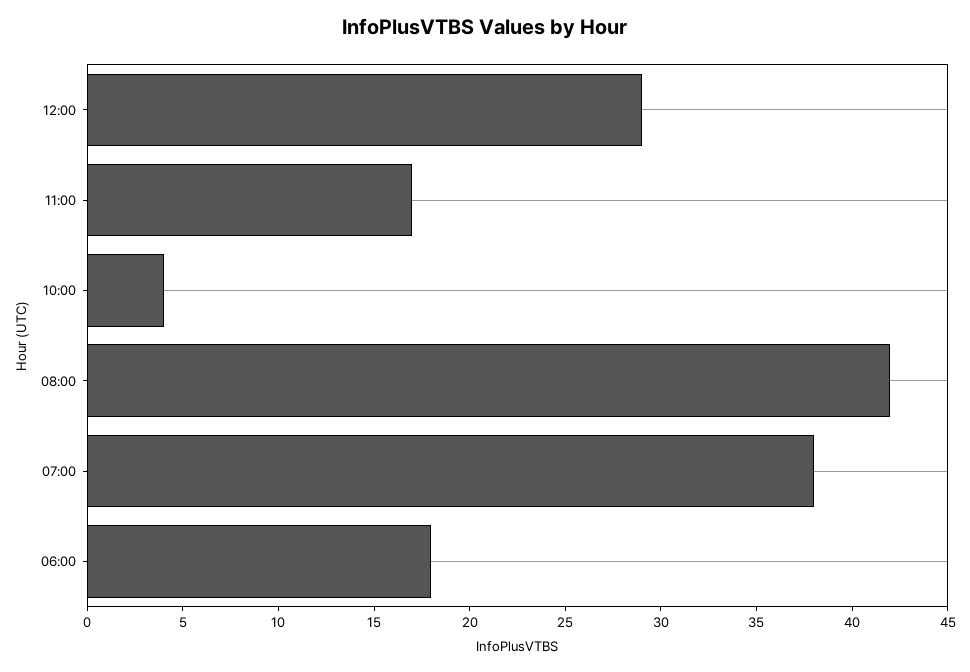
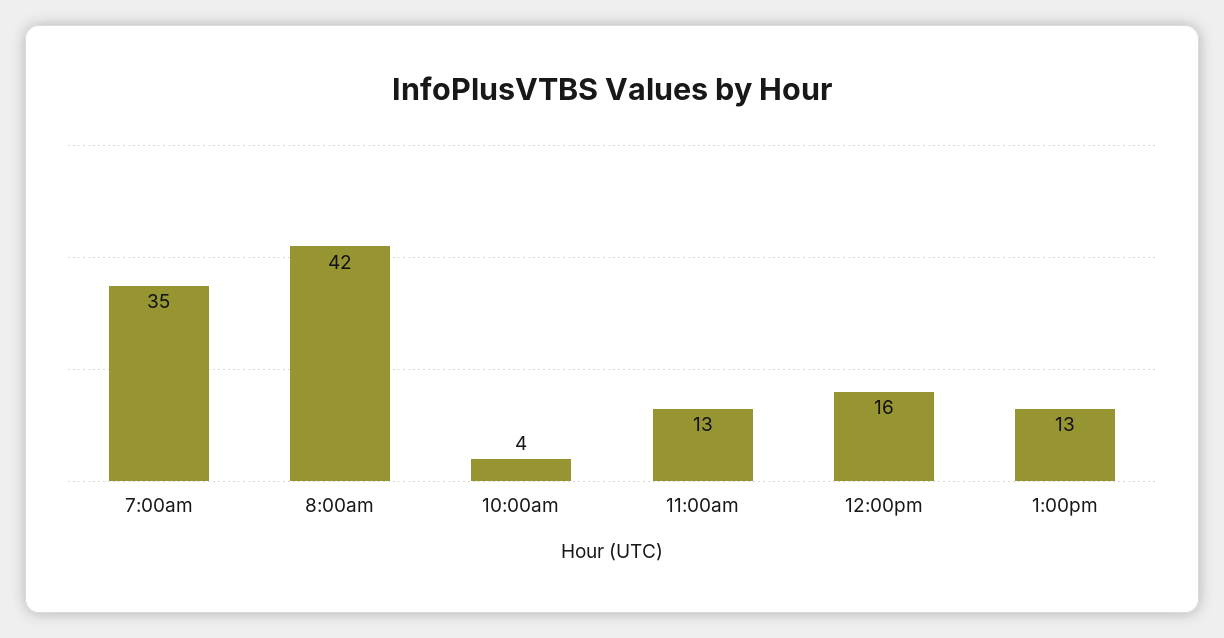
12:00: 29 -> 16
11:00: 17 -> 13
07:00: 38 -> 35
06:00: 18 -> none
1:00pm: none -> 13

